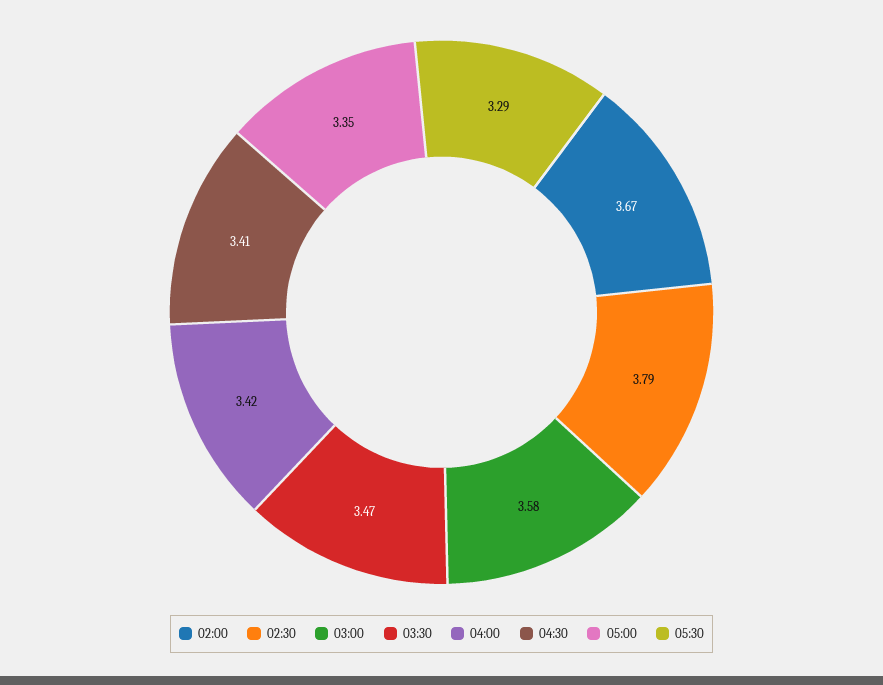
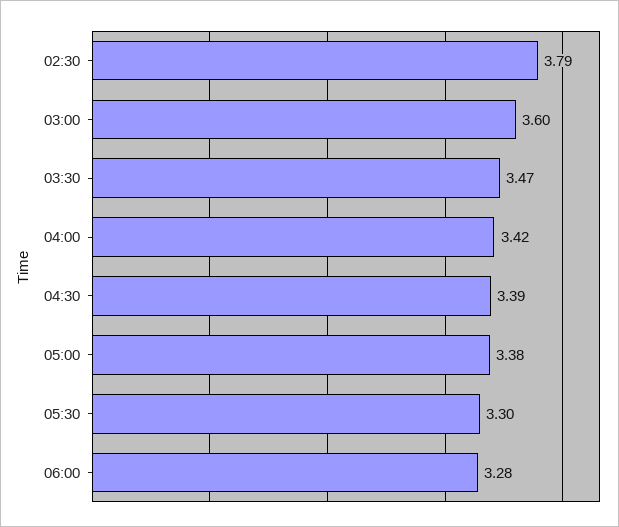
02:00: 3.67 -> none
03:00: 3.58 -> 3.6
04:30: 3.41 -> 3.39
05:00: 3.35 -> 3.38
05:30: 3.29 -> 3.3
06:00: none -> 3.28

